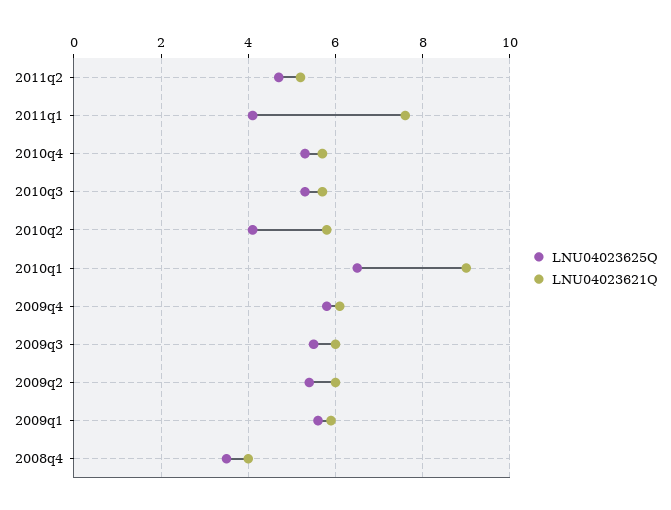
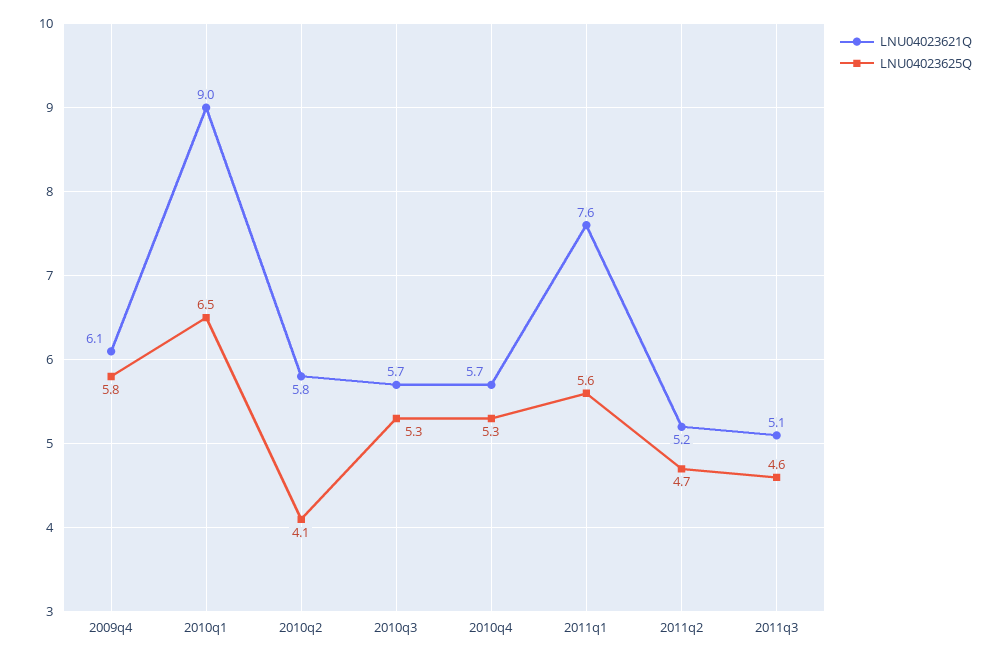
LNU04023625Q, 2011q1: 4 -> 5.6
LNU04023625Q, 2009q3: 5.5 -> none
LNU04023621Q, 2009q3: 6 -> none
LNU04023625Q, 2009q2: 5.5 -> none
LNU04023621Q, 2009q2: 6 -> none
LNU04023625Q, 2009q1: 5.5 -> none
LNU04023621Q, 2009q1: 6 -> none
LNU04023625Q, 2008q4: 3.5 -> none
LNU04023621Q, 2008q4: 4 -> none
LNU04023621Q, 2011q3: none -> 5.1
LNU04023625Q, 2011q3: none -> 4.6

